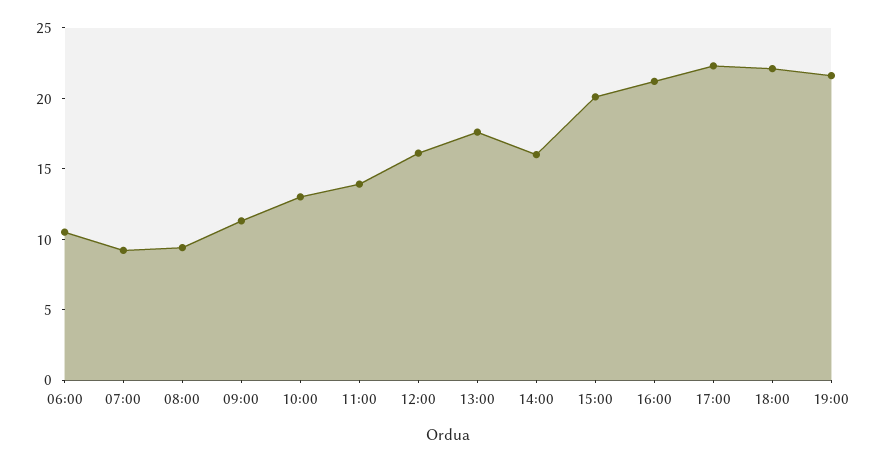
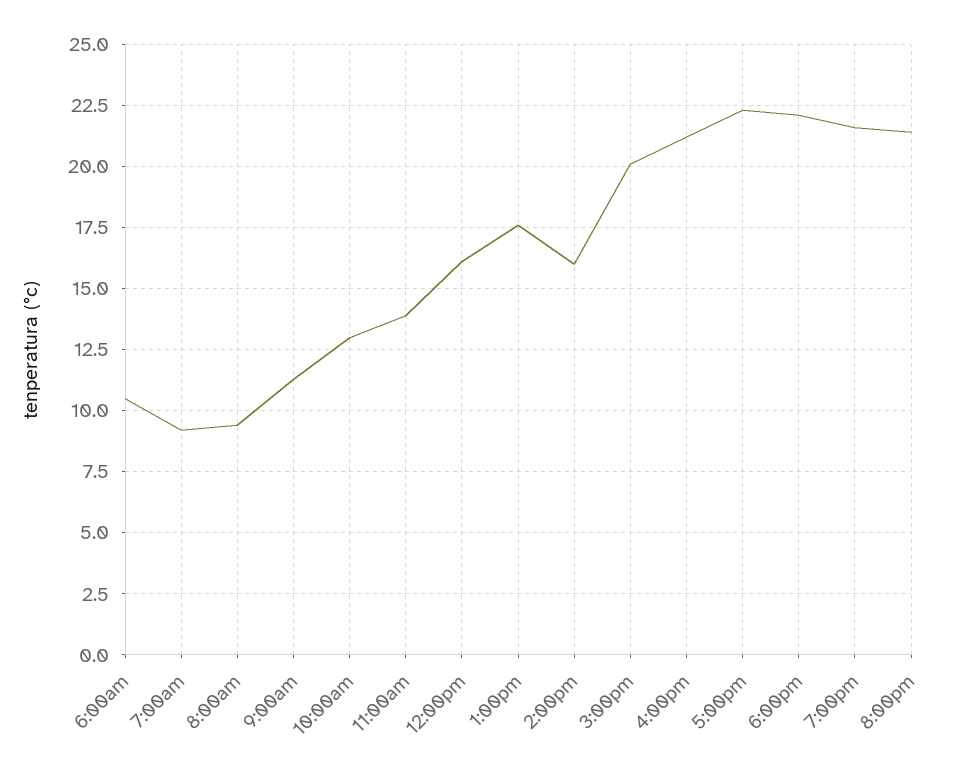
8:00pm: none -> 21.5

